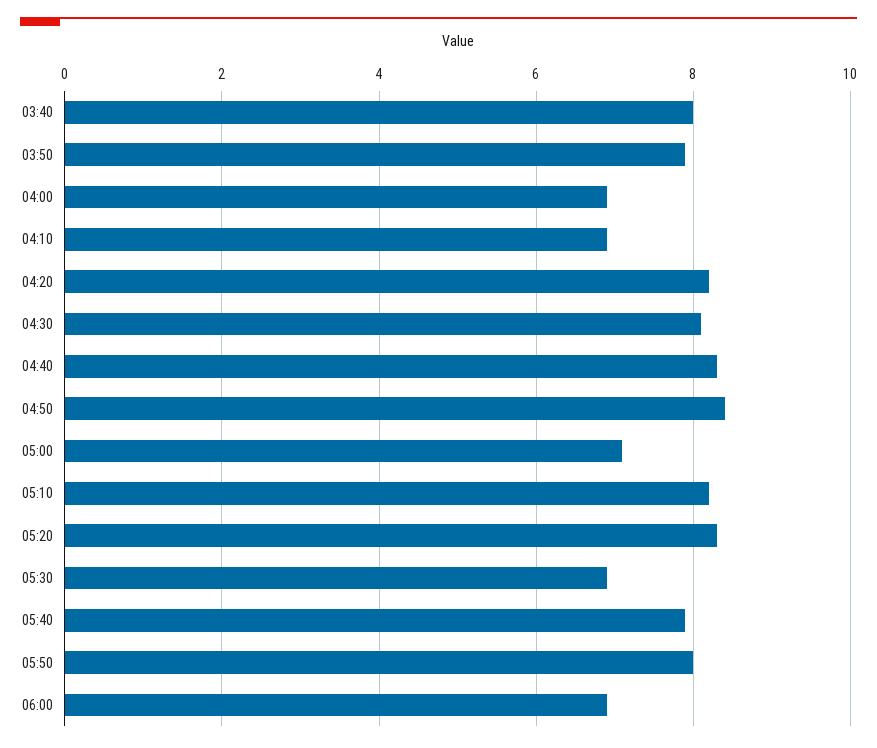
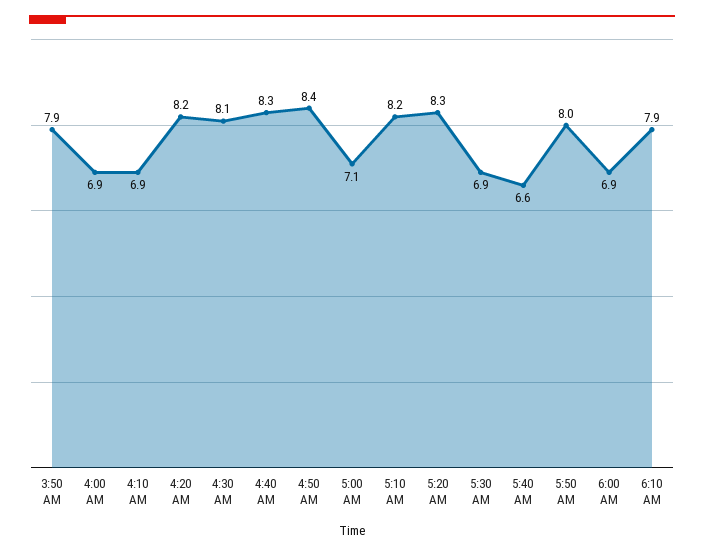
03:40: 8 -> none
05:40: 8 -> 6.6
6:10 AM: none -> 7.9

